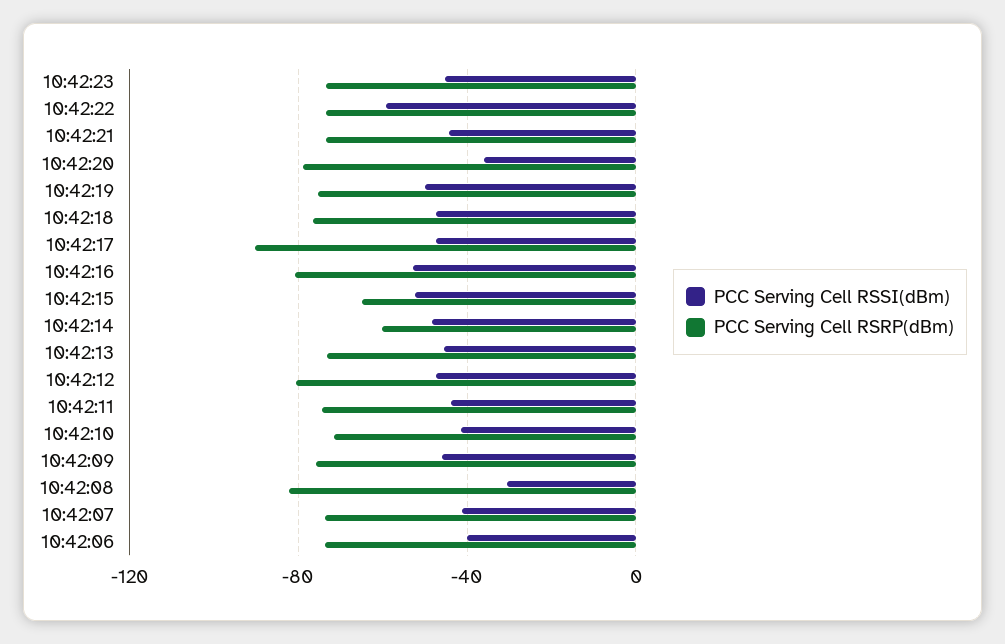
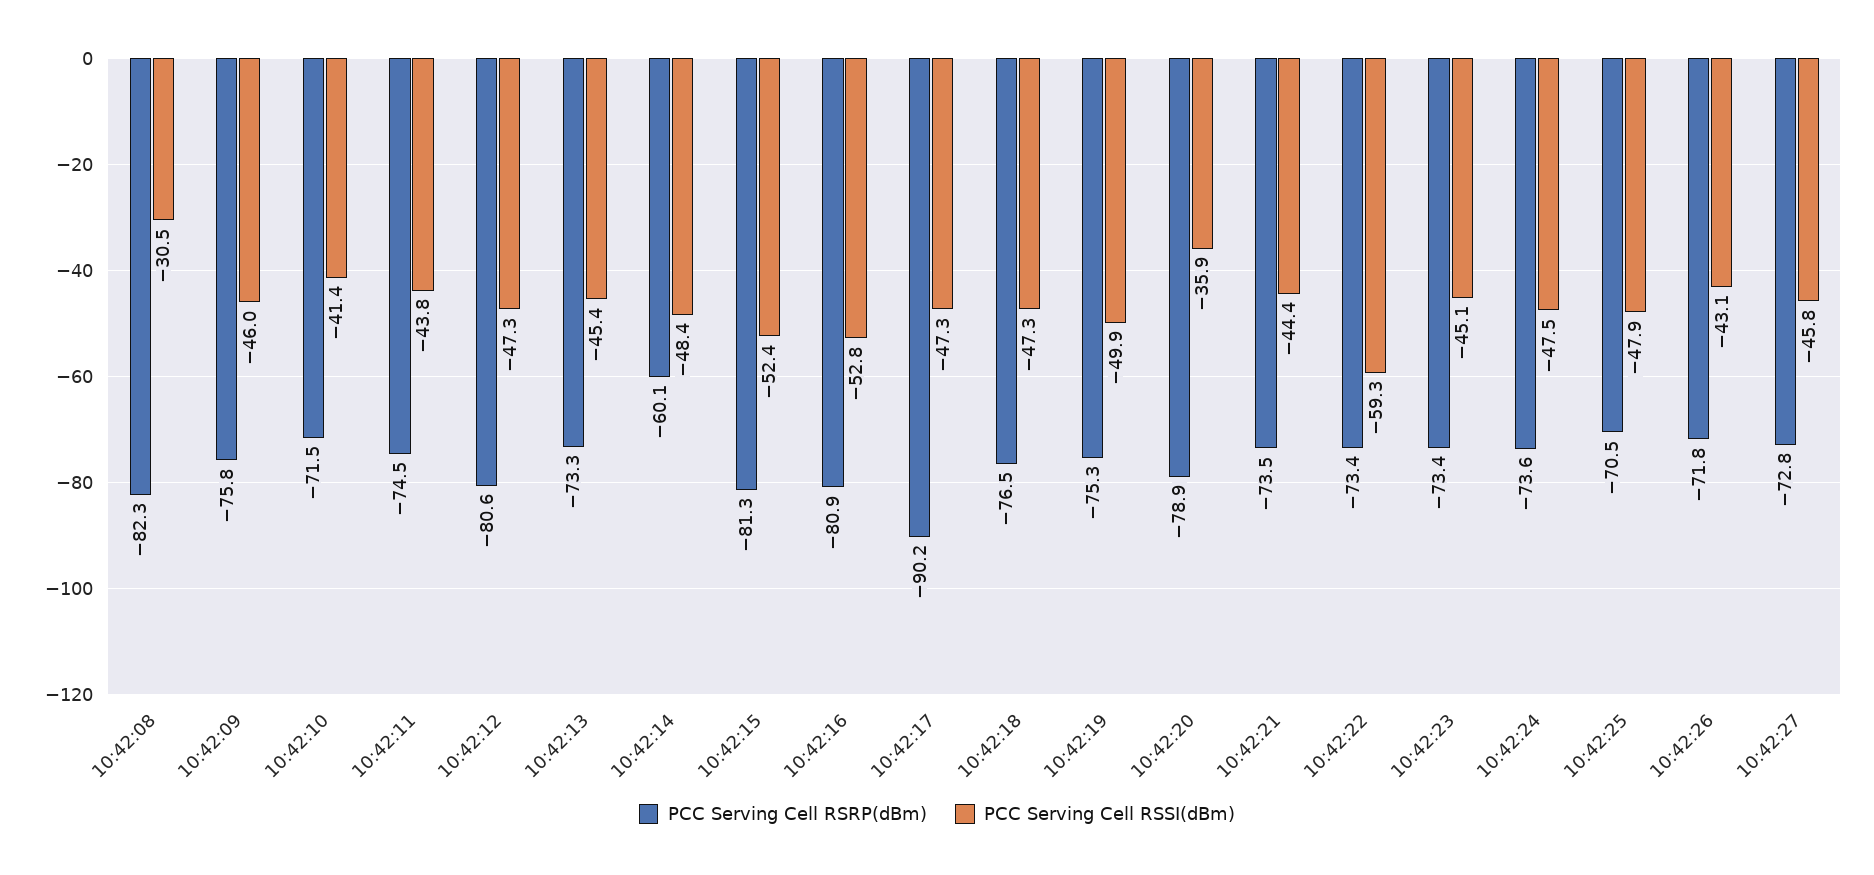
PCC Serving Cell RSRP(dBm), 10:42:15: -65 -> -81.3
PCC Serving Cell RSSI(dBm), 10:42:07: -40 -> none
PCC Serving Cell RSRP(dBm), 10:42:07: -75 -> none
PCC Serving Cell RSSI(dBm), 10:42:06: -40 -> none
PCC Serving Cell RSRP(dBm), 10:42:06: -75 -> none
PCC Serving Cell RSRP(dBm), 10:42:24: none -> -73.6
PCC Serving Cell RSSI(dBm), 10:42:24: none -> -47.5
PCC Serving Cell RSRP(dBm), 10:42:25: none -> -70.5
PCC Serving Cell RSSI(dBm), 10:42:25: none -> -47.9
PCC Serving Cell RSRP(dBm), 10:42:26: none -> -71.8
PCC Serving Cell RSSI(dBm), 10:42:26: none -> -43.1
PCC Serving Cell RSRP(dBm), 10:42:27: none -> -72.8
PCC Serving Cell RSSI(dBm), 10:42:27: none -> -45.8

